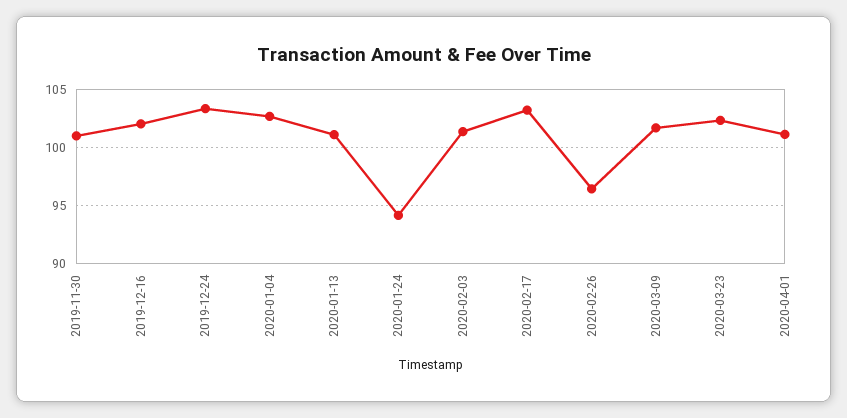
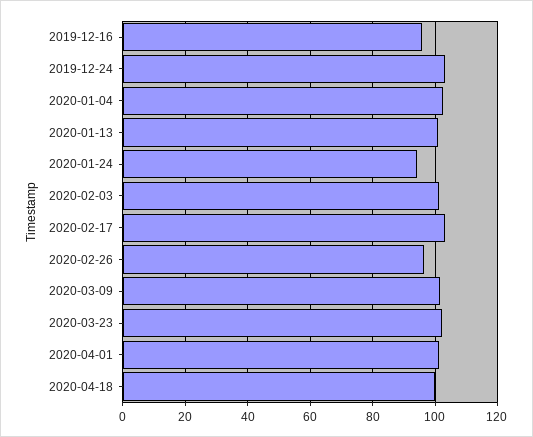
2019-11-30: 101 -> none
2019-12-16: 102 -> 96
2020-04-18: none -> 100

